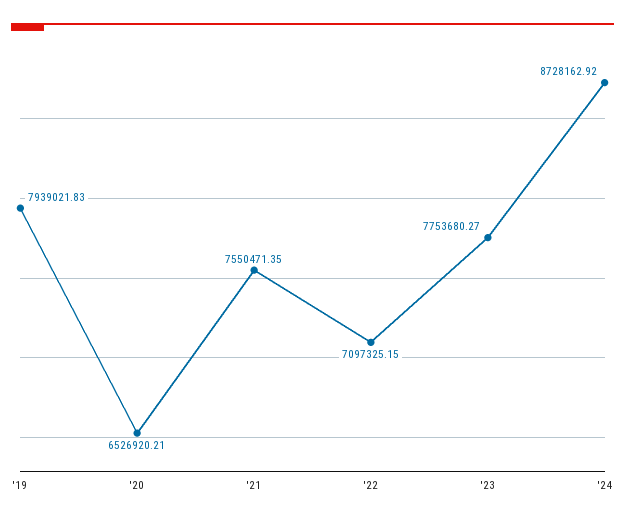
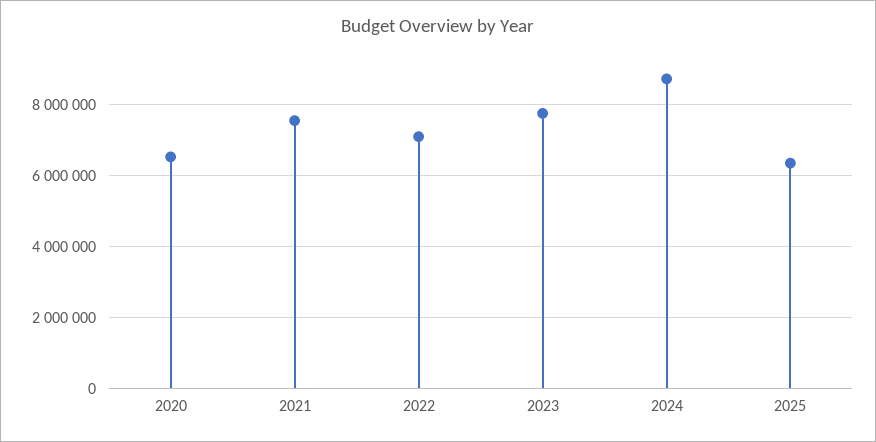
'19: 7939021.83 -> none
2025: none -> 6400000

